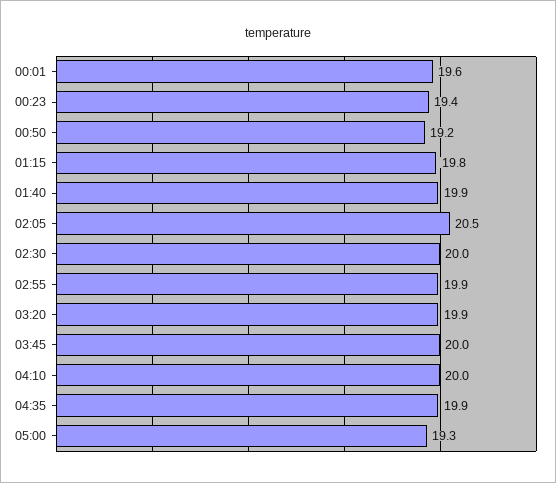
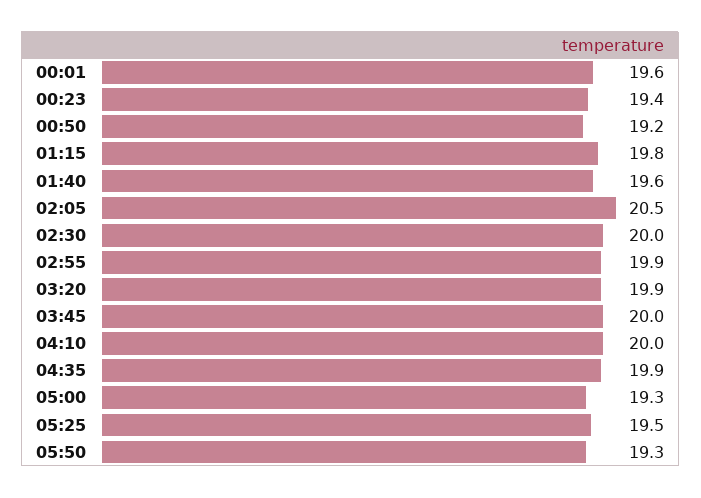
01:40: 19.9 -> 19.6
05:25: none -> 19.5
05:50: none -> 19.3

